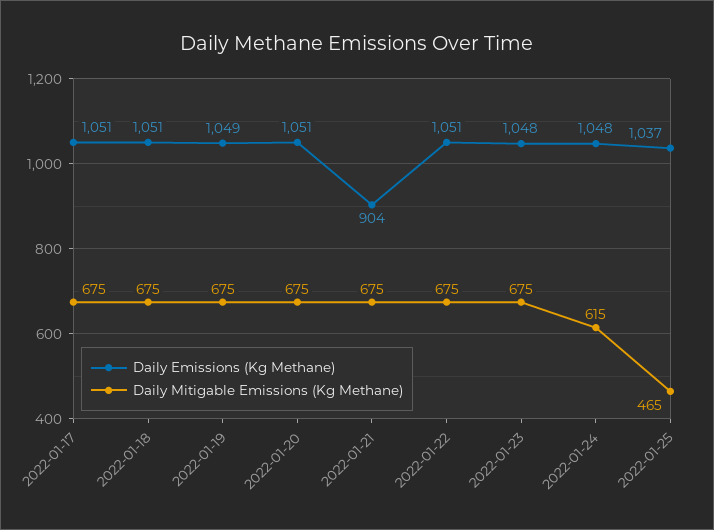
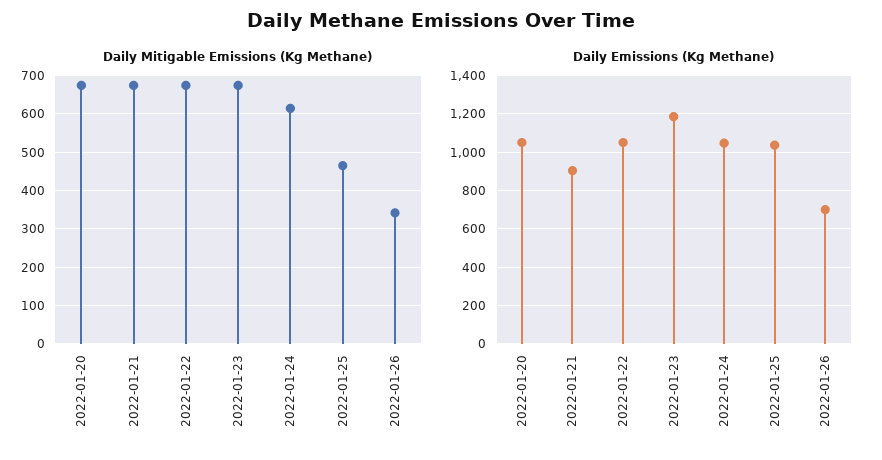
Daily Emissions (Kg Methane), 2022-01-17: 1051 -> none
Daily Mitigable Emissions (Kg Methane), 2022-01-17: 675 -> none
Daily Emissions (Kg Methane), 2022-01-18: 1051 -> none
Daily Mitigable Emissions (Kg Methane), 2022-01-18: 675 -> none
Daily Emissions (Kg Methane), 2022-01-19: 1049 -> none
Daily Mitigable Emissions (Kg Methane), 2022-01-19: 675 -> none
Daily Emissions (Kg Methane), 2022-01-23: 1048 -> 1200
Daily Mitigable Emissions (Kg Methane), 2022-01-26: none -> 340
Daily Emissions (Kg Methane), 2022-01-26: none -> 700

